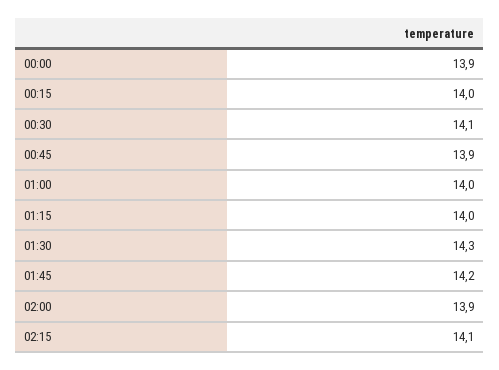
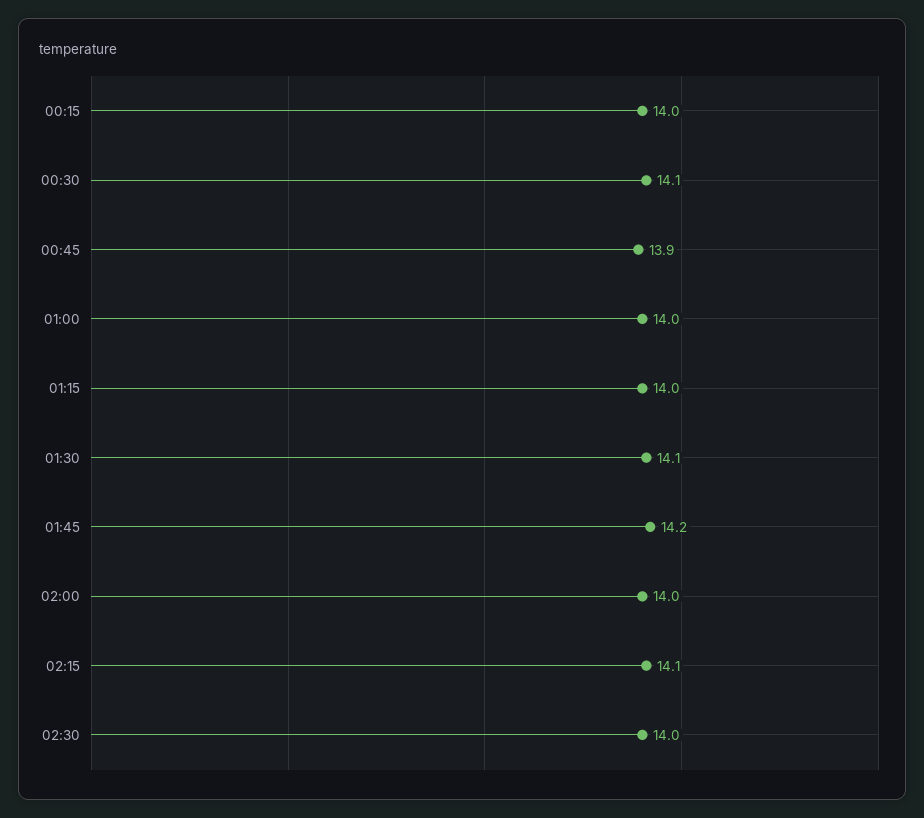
00:00: 13.9 -> none
01:30: 14.3 -> 14.1
02:00: 13.9 -> 14
02:30: none -> 14

